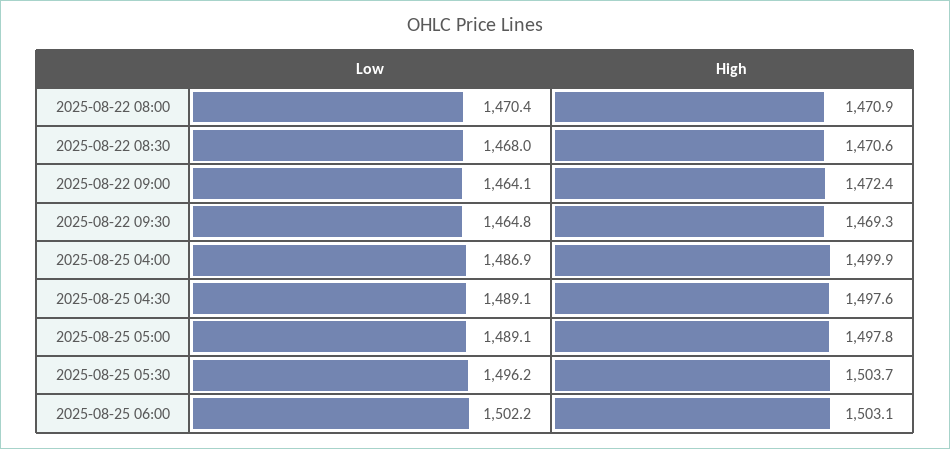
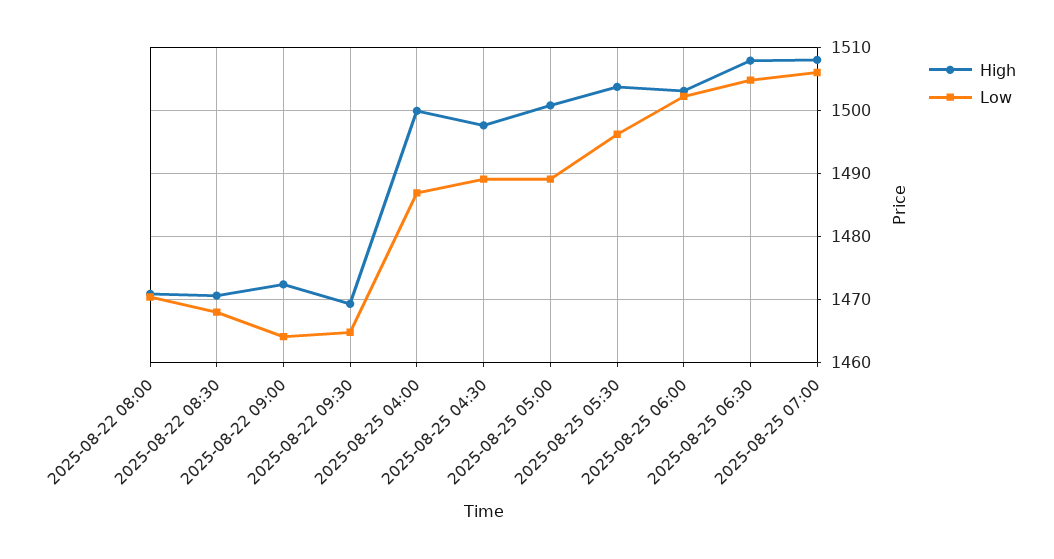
High, 2025-08-25 05:00: 1497.8 -> 1501
High, 2025-08-25 06:30: none -> 1508
Low, 2025-08-25 06:30: none -> 1505
High, 2025-08-25 07:00: none -> 1508
Low, 2025-08-25 07:00: none -> 1506

